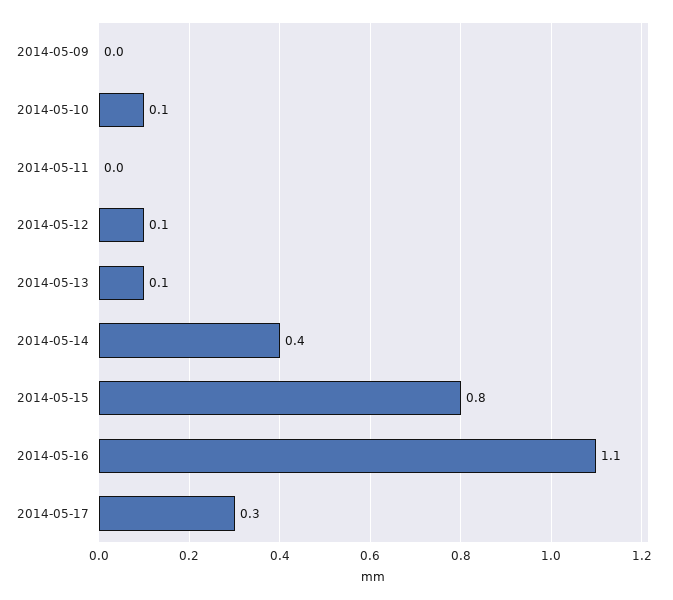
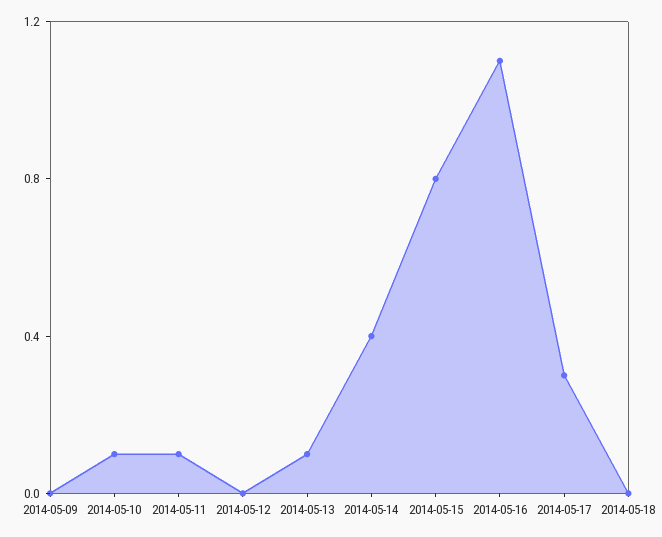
2014-05-11: 0 -> 0.1
2014-05-12: 0.1 -> 0
2014-05-18: none -> 0

